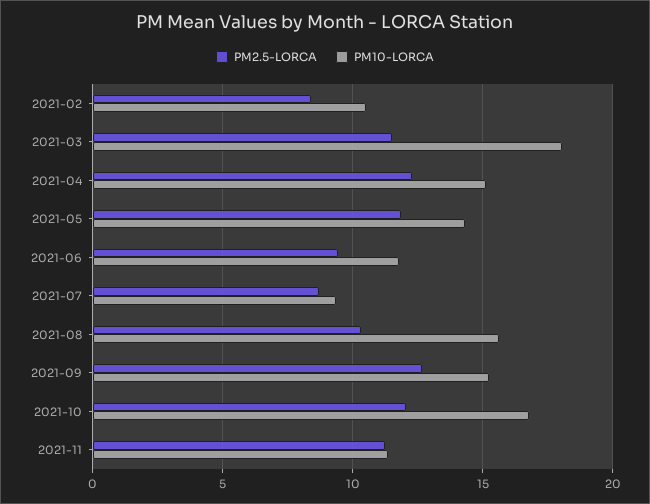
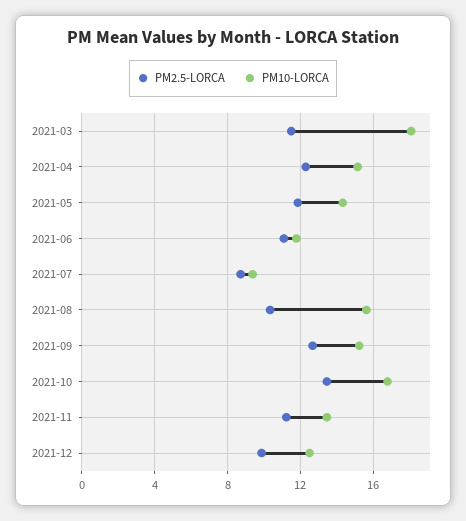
PM2.5-LORCA, 2021-02: 8.5 -> none
PM10-LORCA, 2021-02: 10.5 -> none
PM2.5-LORCA, 2021-06: 9.5 -> 11
PM2.5-LORCA, 2021-10: 12 -> 13.5
PM10-LORCA, 2021-11: 11.5 -> 13.5
PM2.5-LORCA, 2021-12: none -> 10
PM10-LORCA, 2021-12: none -> 12.5

